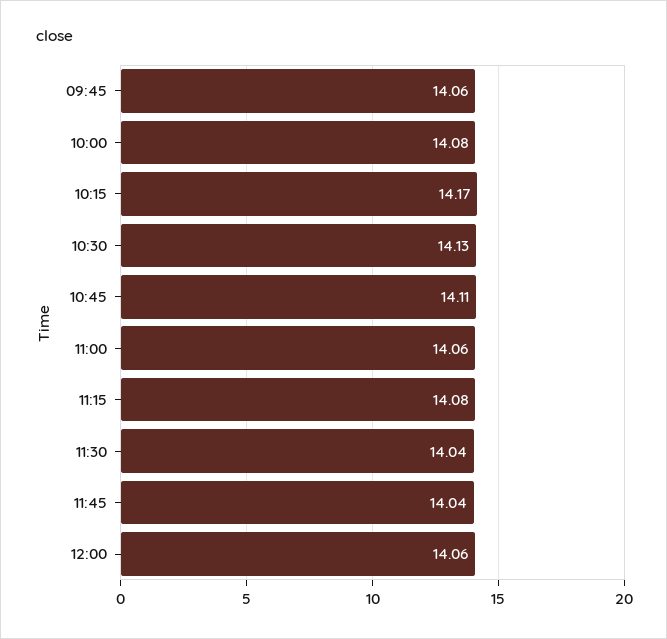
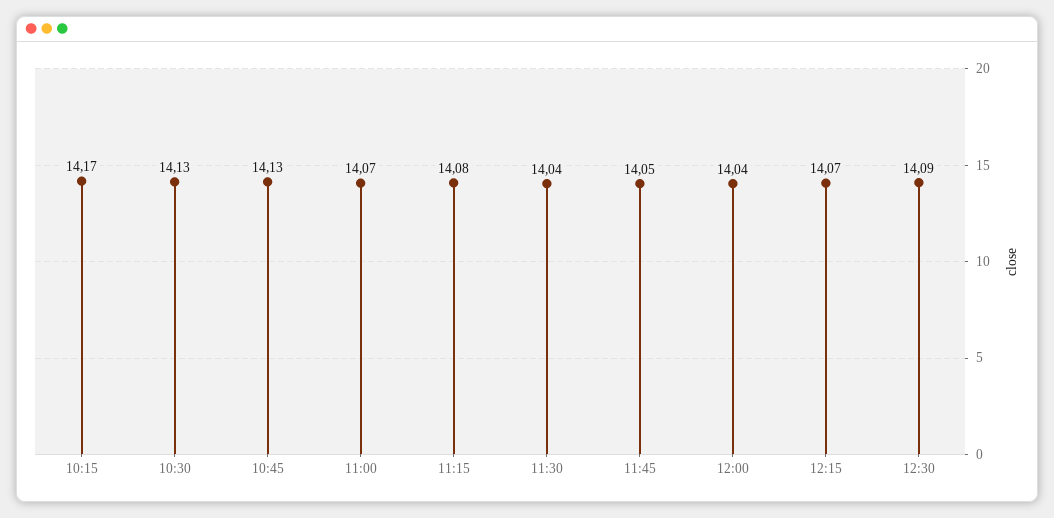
09:45: 14.06 -> none
10:00: 14.08 -> none
10:45: 14.11 -> 14.13
11:00: 14.06 -> 14.07
11:45: 14.04 -> 14.05
12:00: 14.06 -> 14.04
12:15: none -> 14.07
12:30: none -> 14.09

